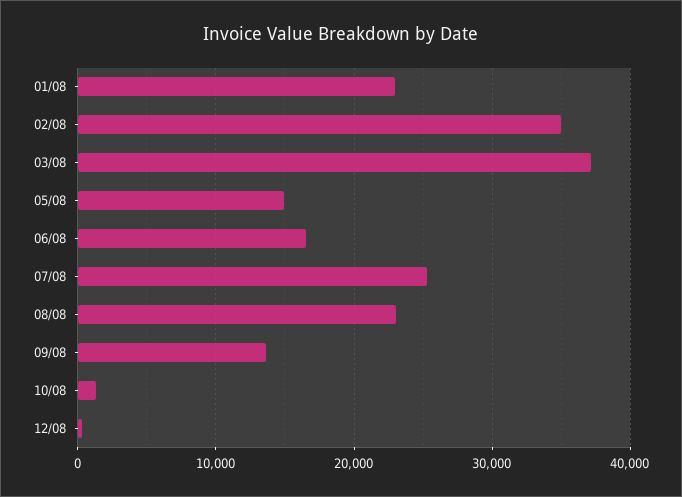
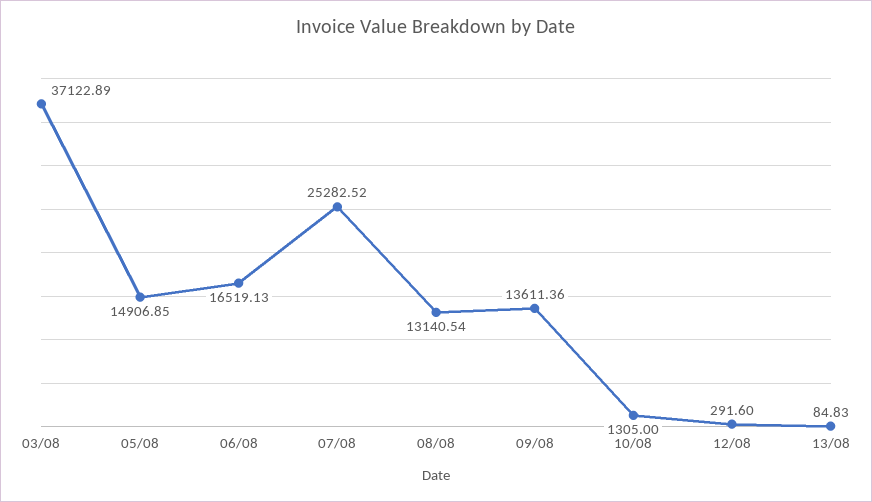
01/08: 23000 -> none
02/08: 35000 -> none
08/08: 23000 -> 13140.54
13/08: none -> 84.83

